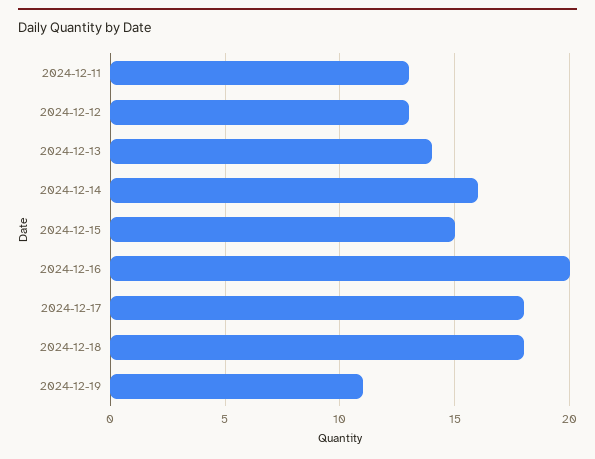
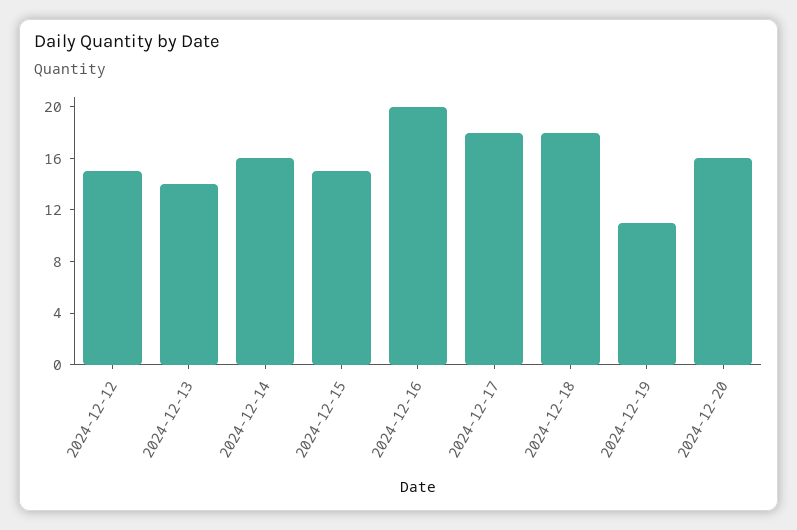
2024-12-11: 13 -> none
2024-12-12: 13 -> 15
2024-12-20: none -> 16

